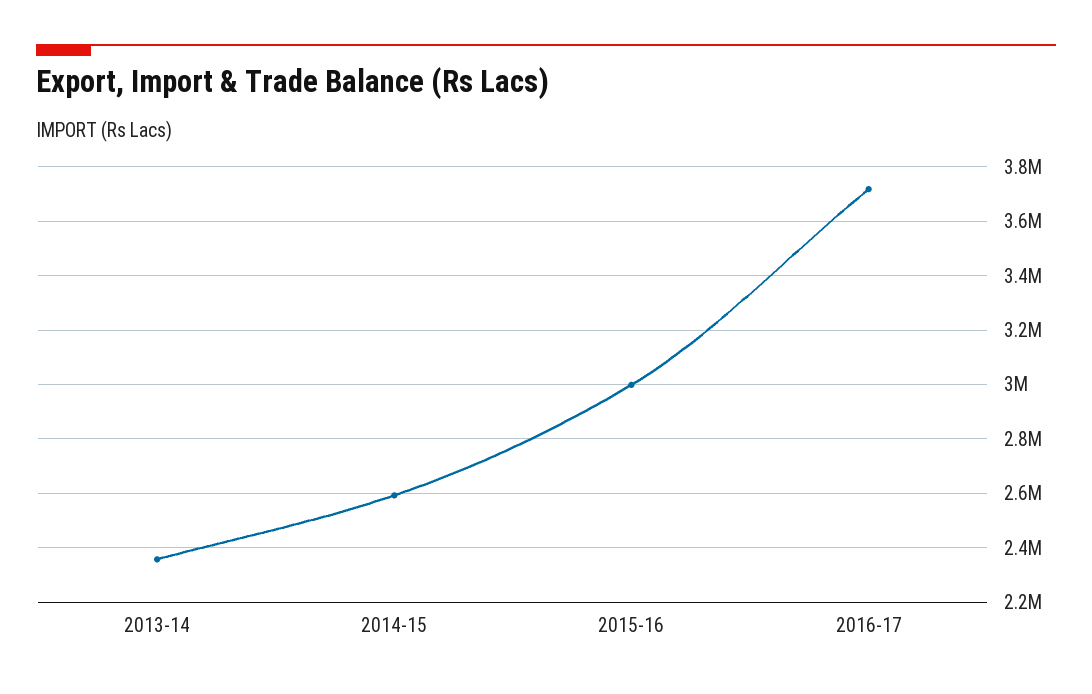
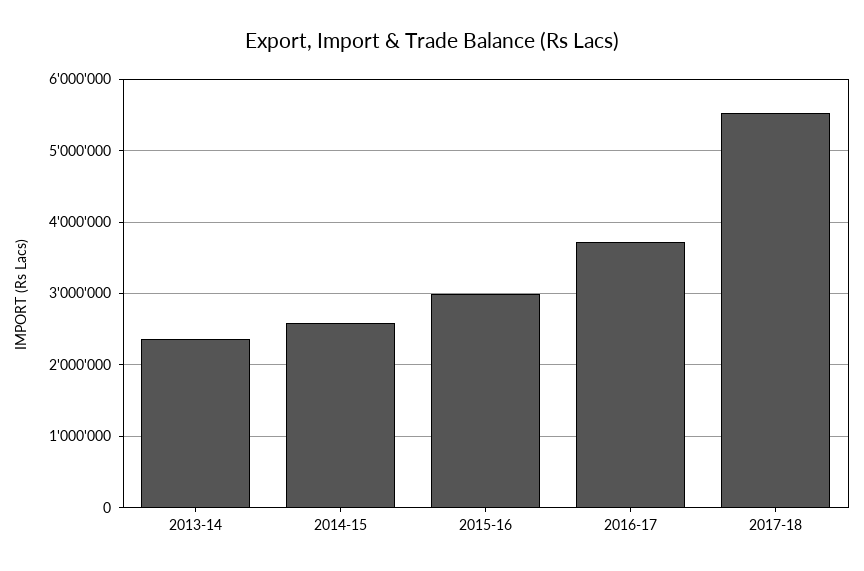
2017-18: none -> 5500000

